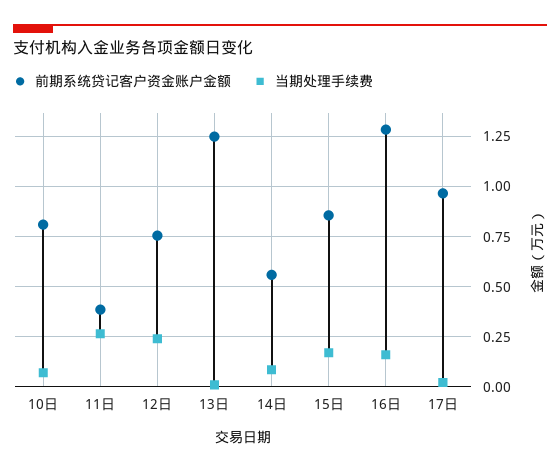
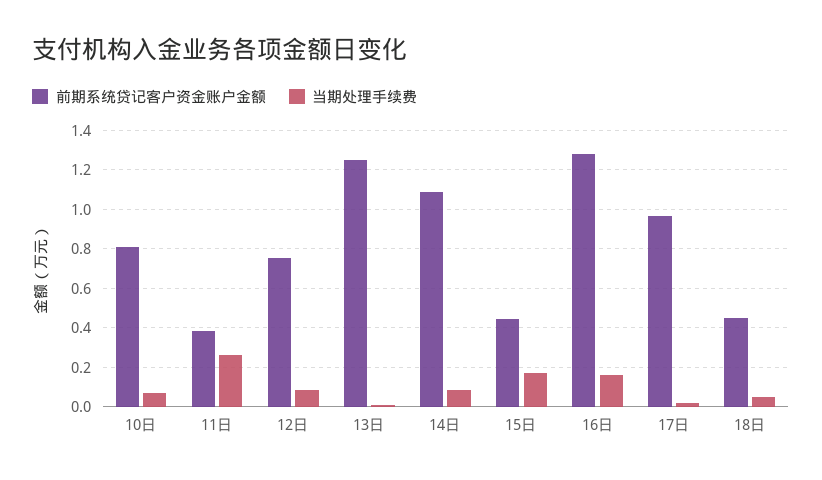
当期处理手续费, 12日: 0.25 -> 0.1
前期系统贷记客户资金账户金额, 14日: 0.55 -> 1.1
前期系统贷记客户资金账户金额, 15日: 0.85 -> 0.45
前期系统贷记客户资金账户金额, 18日: none -> 0.45
当期处理手续费, 18日: none -> 0.05

